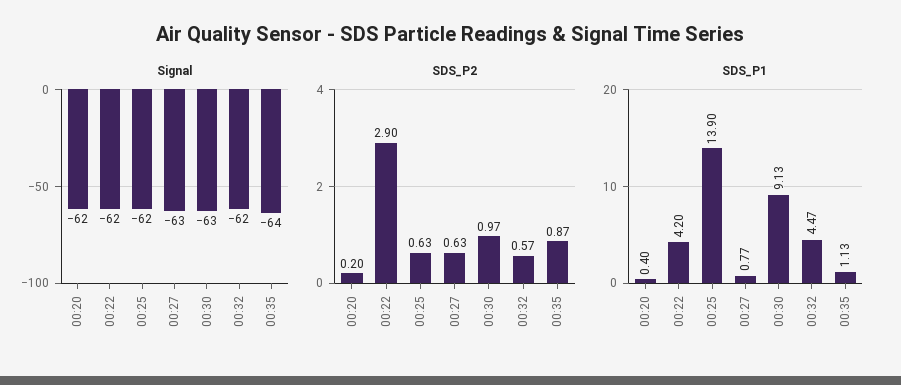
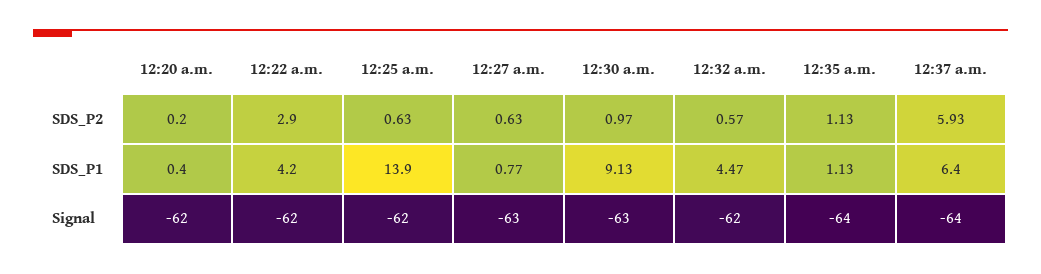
SDS_P2, 00:35: 0.87 -> 1.13
SDS_P2, 12:37 a.m.: none -> 5.93
SDS_P1, 12:37 a.m.: none -> 6.4
Signal, 12:37 a.m.: none -> -64

